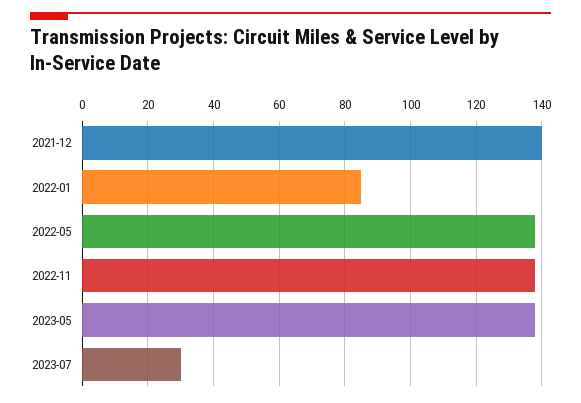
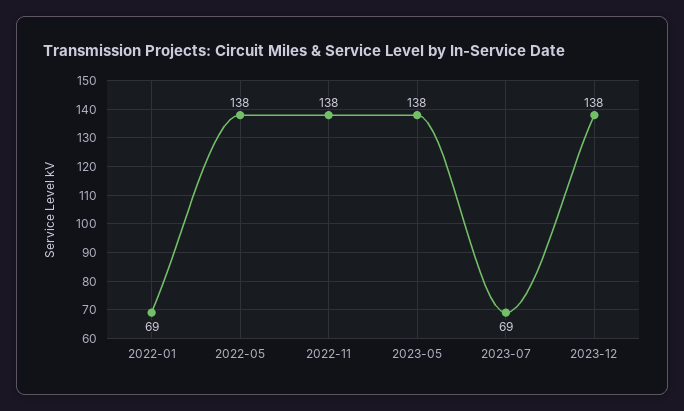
2021-12: 140 -> none
2022-01: 85 -> 69
2023-07: 30 -> 69
2023-12: none -> 138

